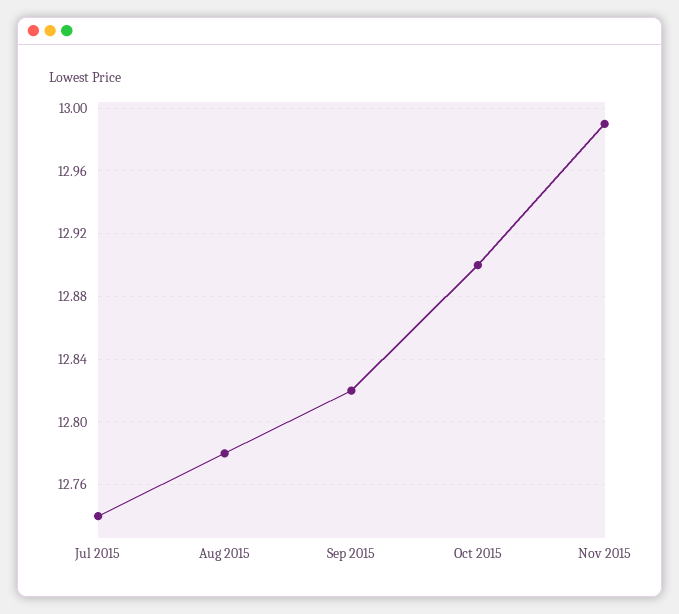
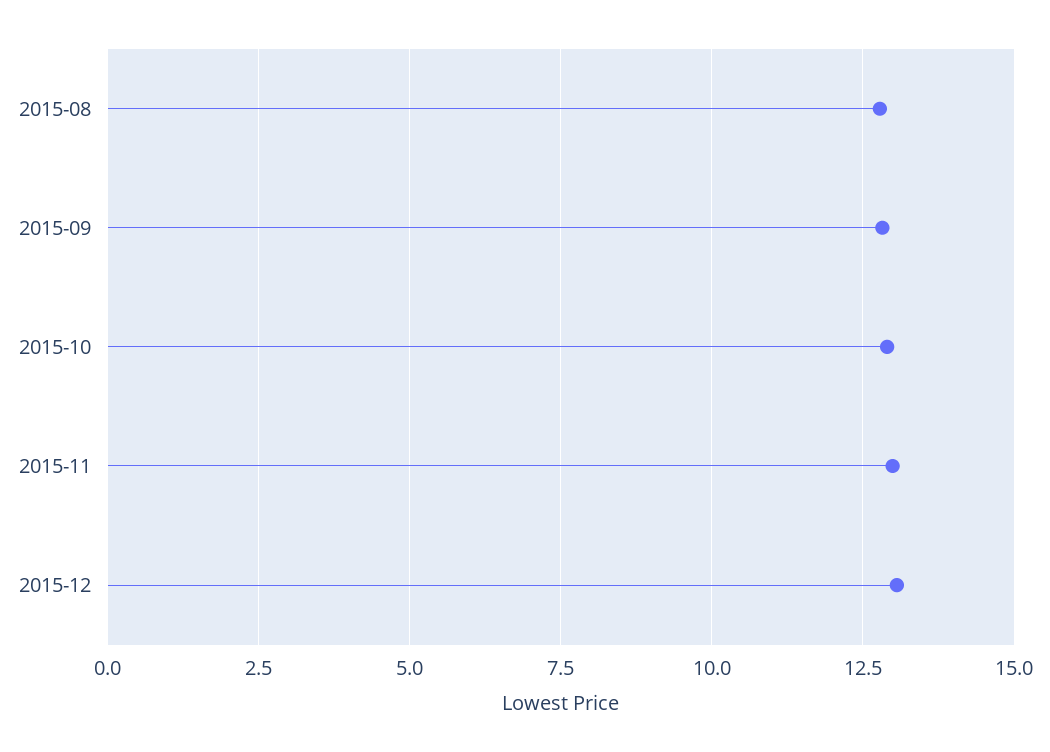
Jul 2015: 12.74 -> none
2015-12: none -> 13

